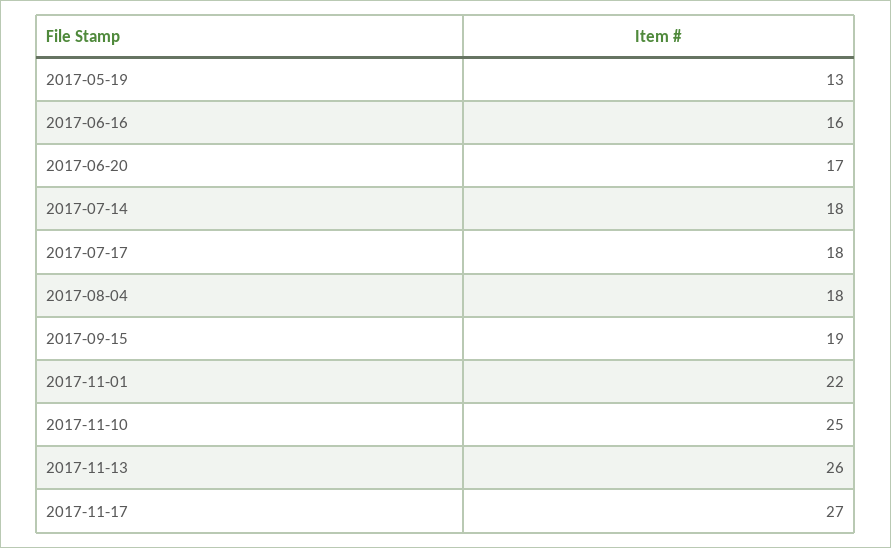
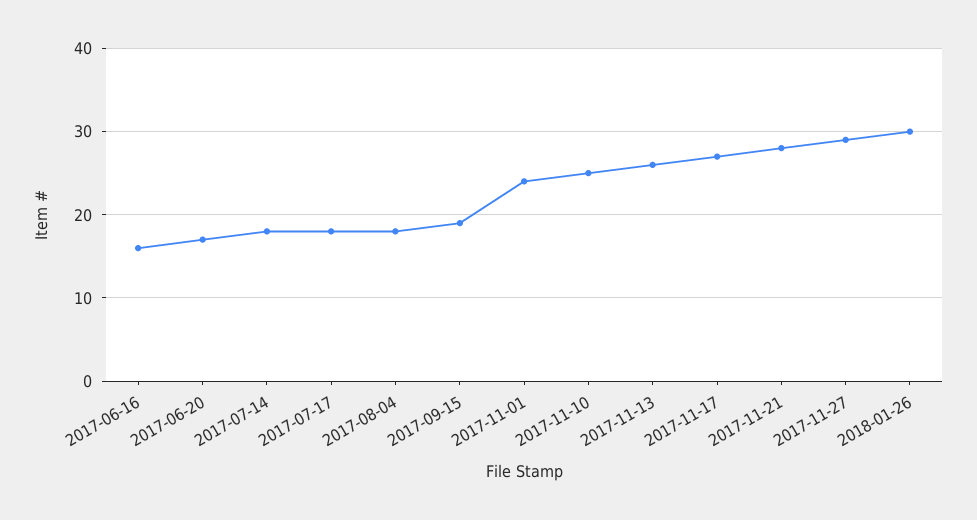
2017-05-19: 13 -> none
2017-11-01: 22 -> 24
2017-11-21: none -> 28
2017-11-27: none -> 29
2018-01-26: none -> 30

